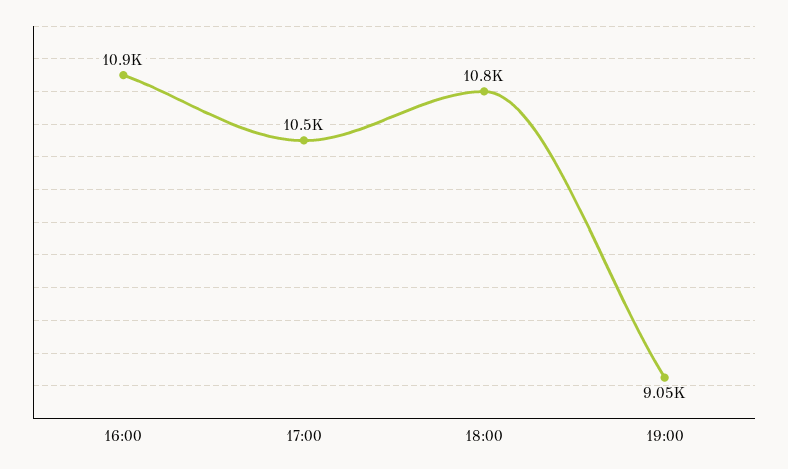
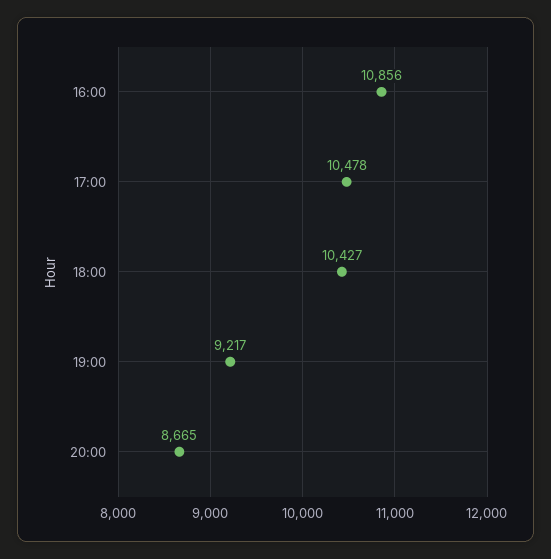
18:00: 10800 -> 10427
19:00: 9050 -> 9217
20:00: none -> 8665

